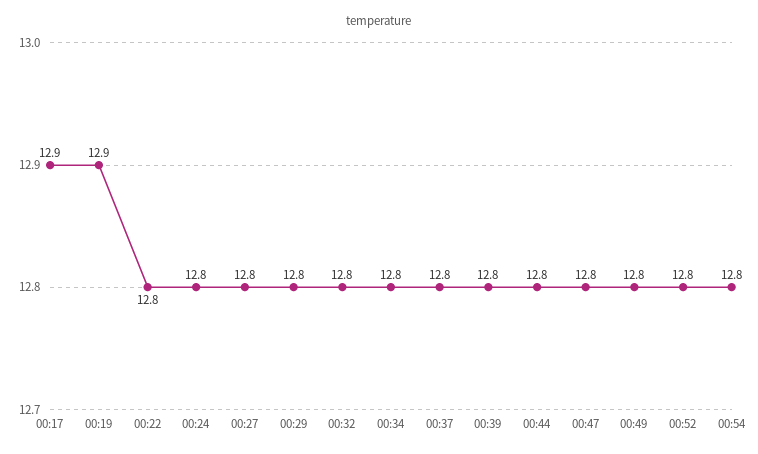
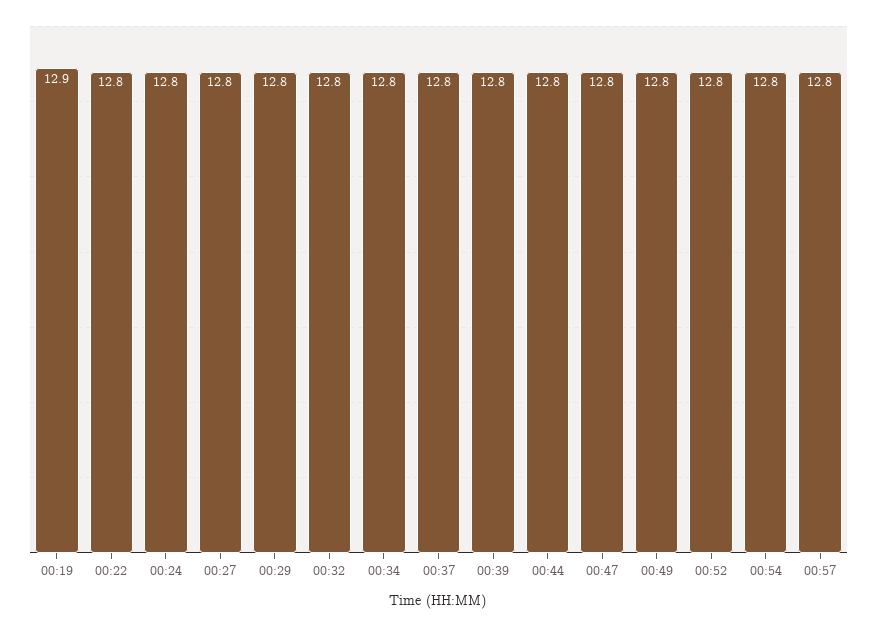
00:17: 12.9 -> none
00:57: none -> 12.8

